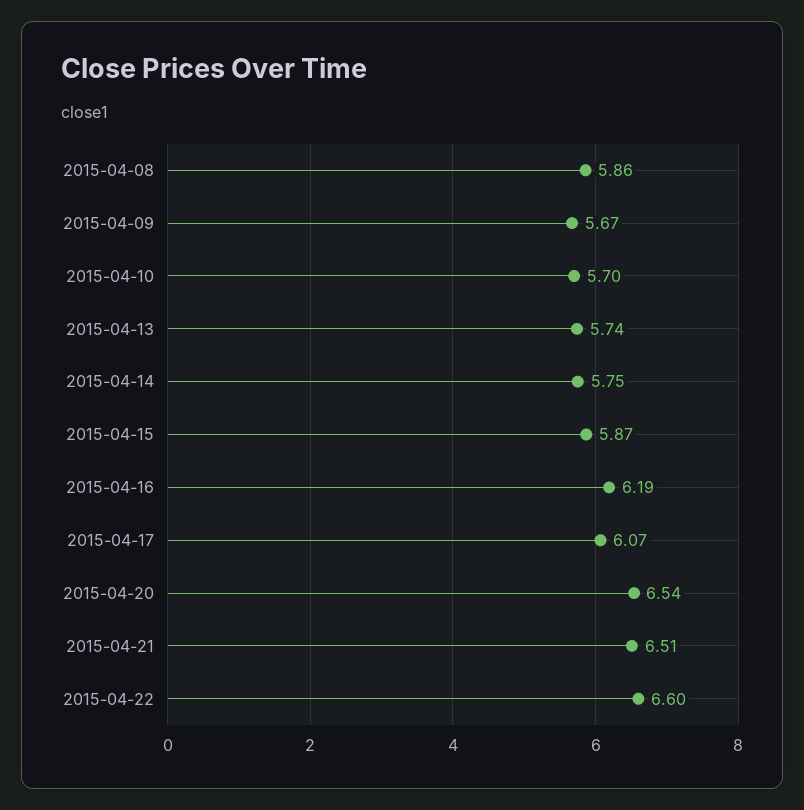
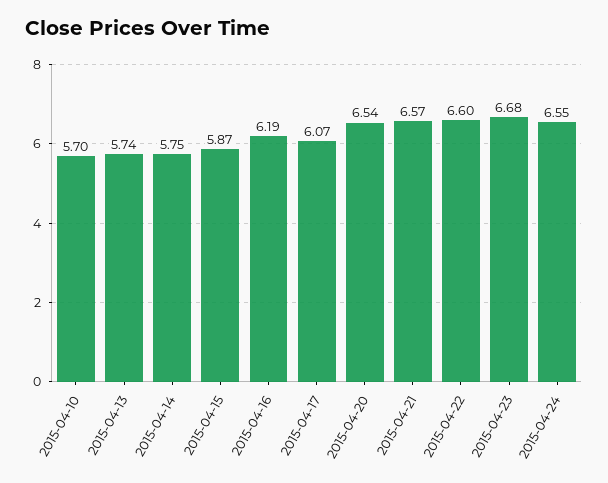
2015-04-08: 5.86 -> none
2015-04-09: 5.67 -> none
2015-04-21: 6.51 -> 6.57
2015-04-23: none -> 6.68
2015-04-24: none -> 6.55

